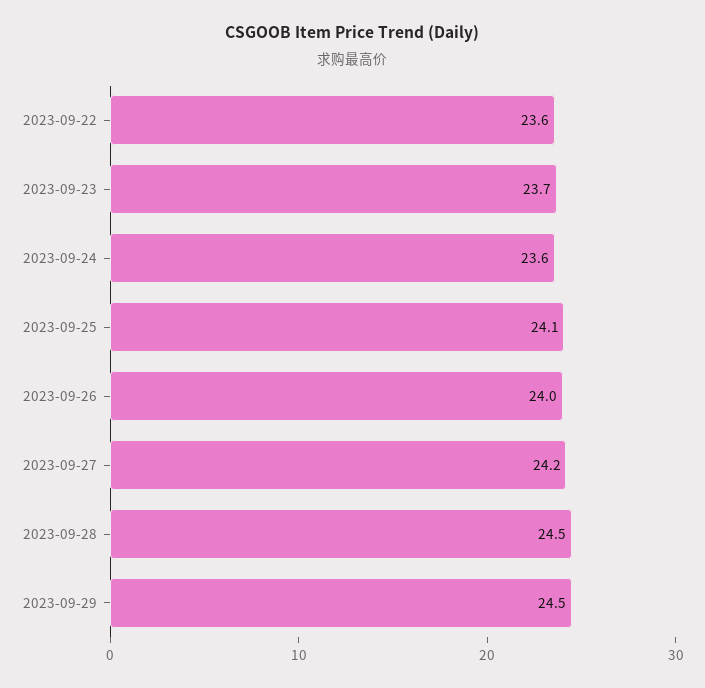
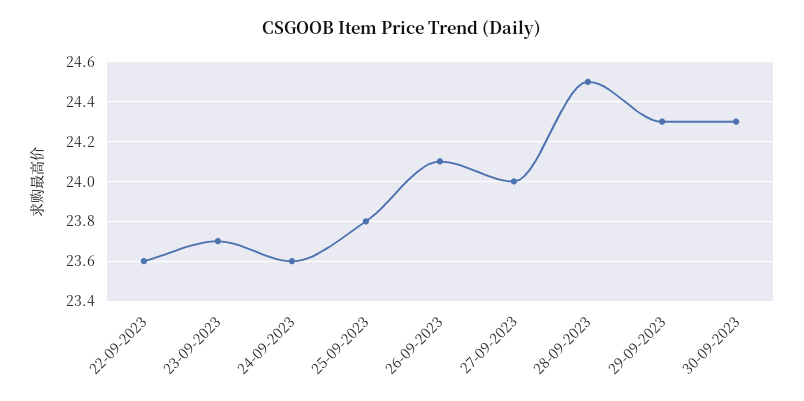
2023-09-25: 24.1 -> 23.8
2023-09-26: 24 -> 24.1
2023-09-27: 24.2 -> 24
2023-09-29: 24.5 -> 24.3
30-09-2023: none -> 24.3

